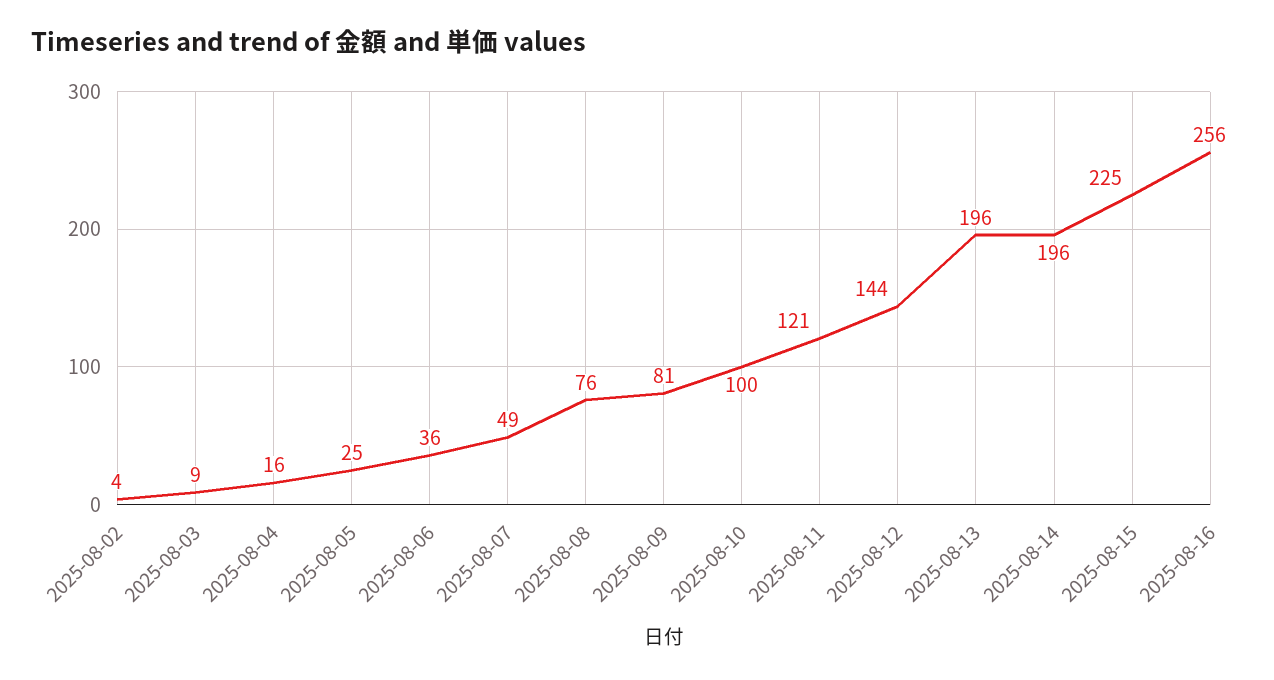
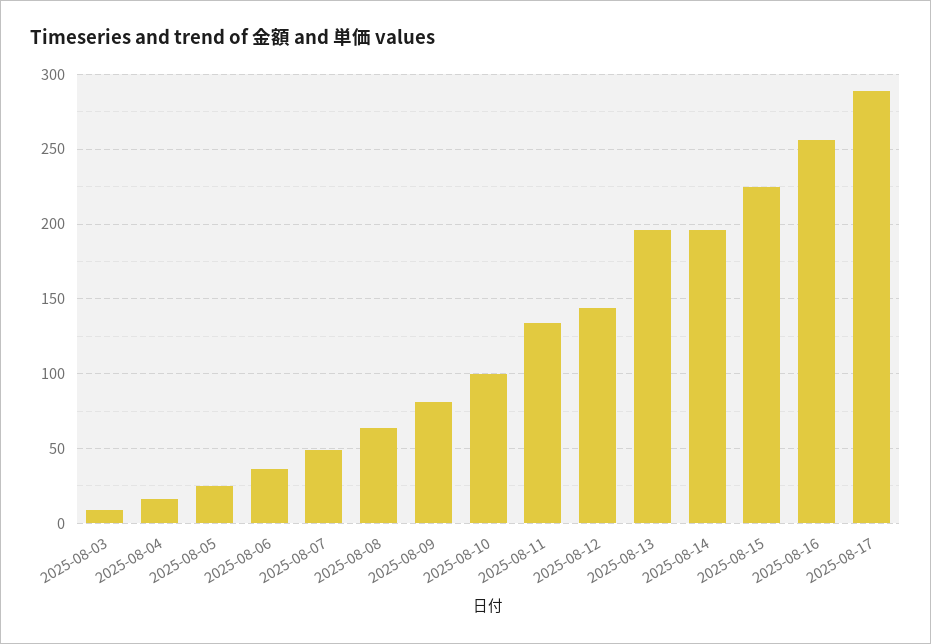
2025-08-02: 4 -> none
2025-08-08: 76 -> 65
2025-08-11: 121 -> 135
2025-08-17: none -> 290

